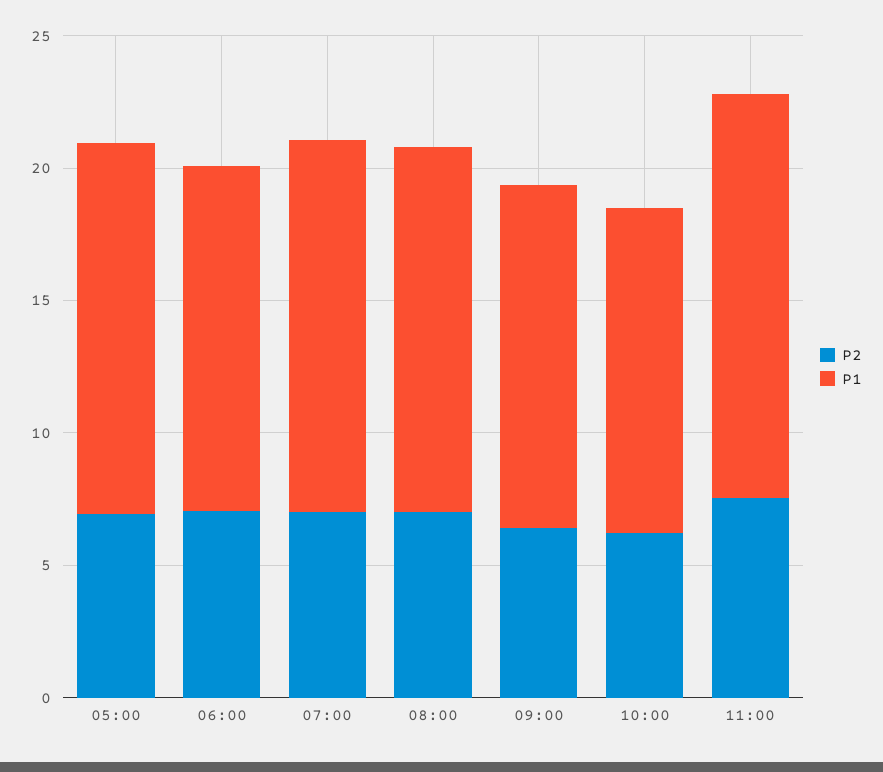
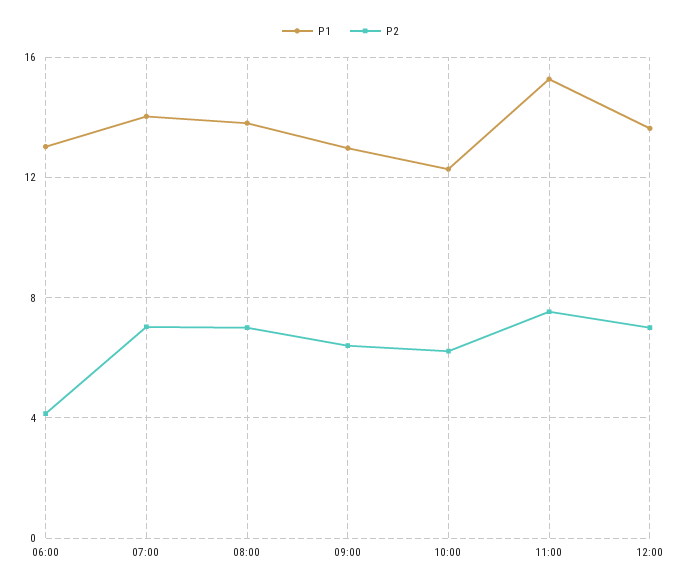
P2, 05:00: 7 -> none
P1, 05:00: 14 -> none
P2, 06:00: 7 -> 4
P1, 12:00: none -> 13.5
P2, 12:00: none -> 7

